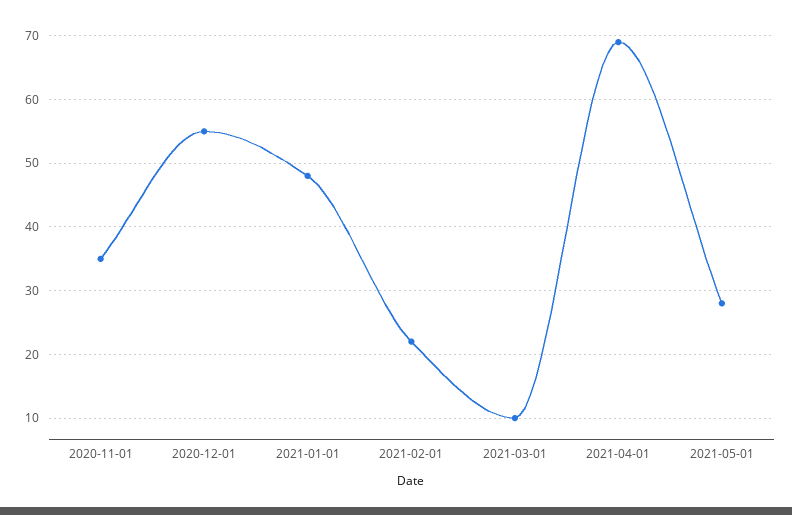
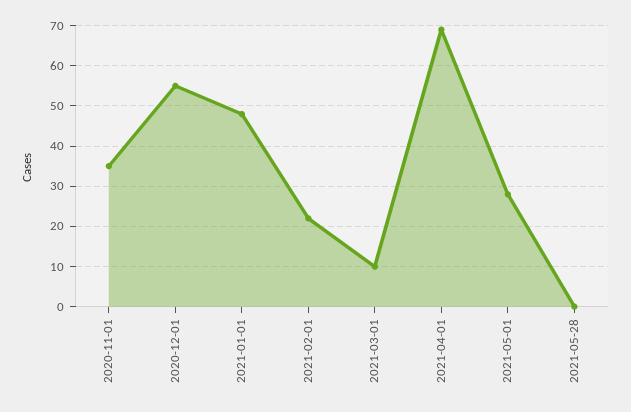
2021-05-28: none -> 0

